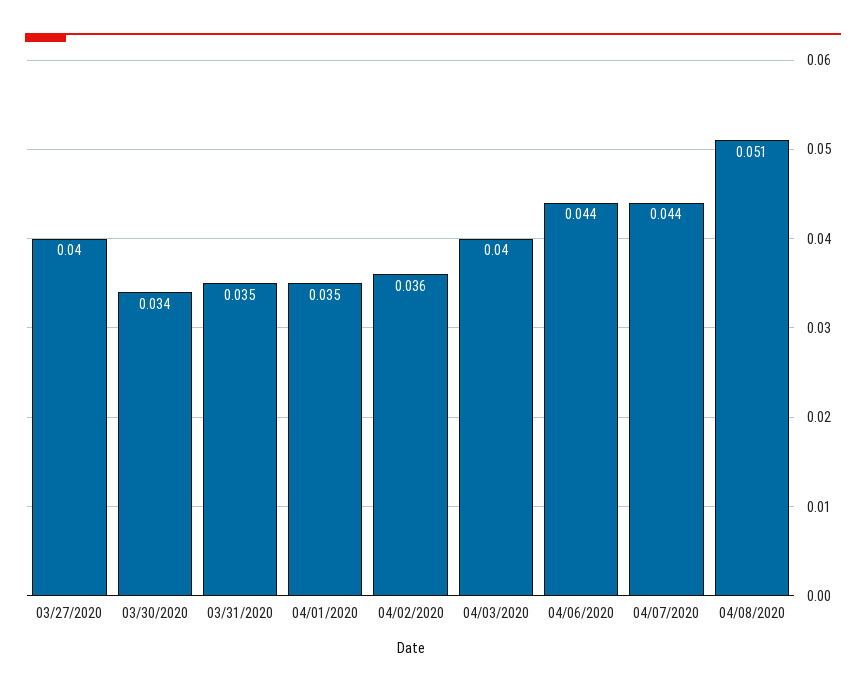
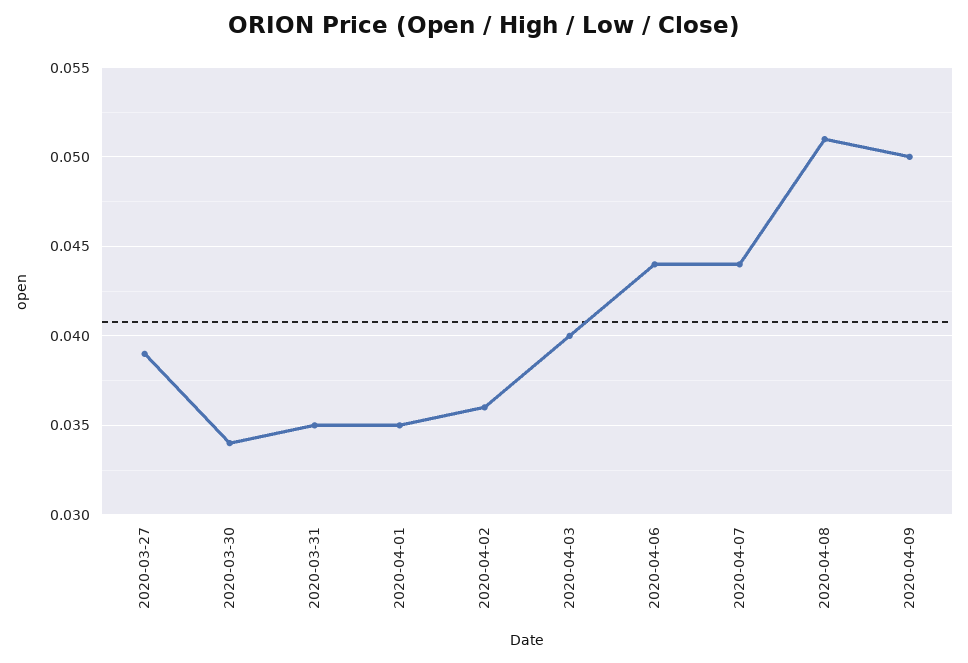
03/27/2020: 0.04 -> 0.039
2020-04-09: none -> 0.05

